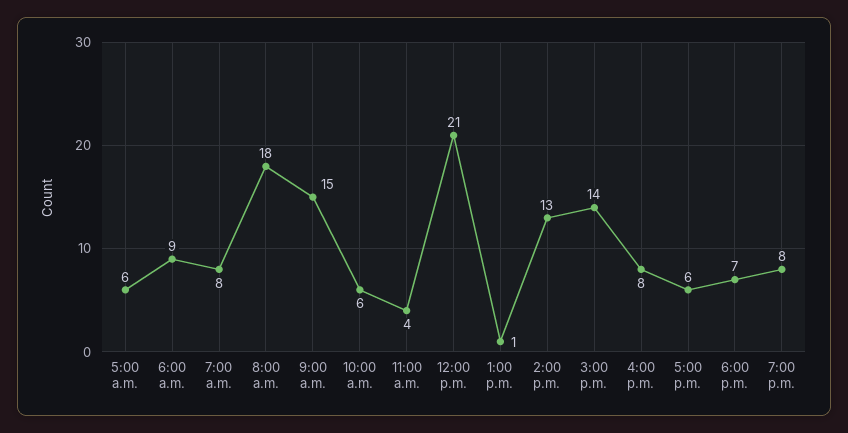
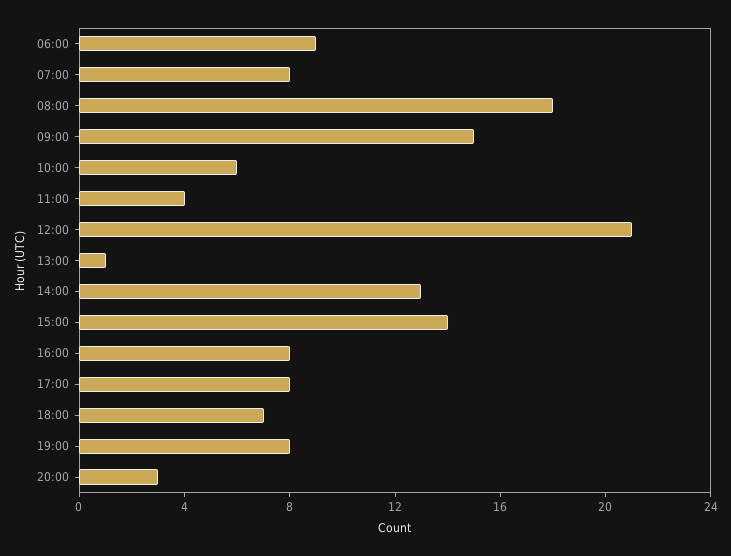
5:00 a.m.: 6 -> none
5:00 p.m.: 6 -> 8
20:00: none -> 3

